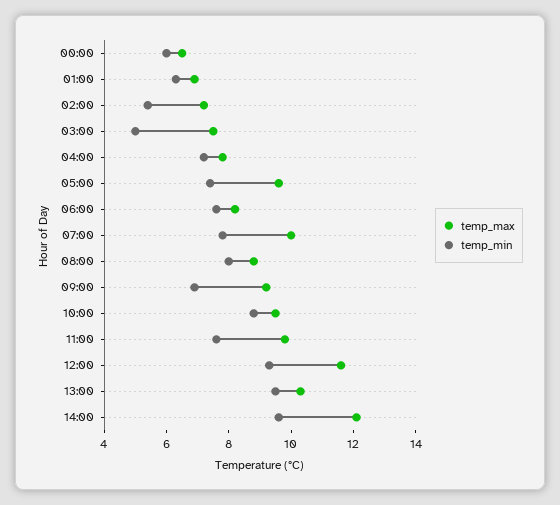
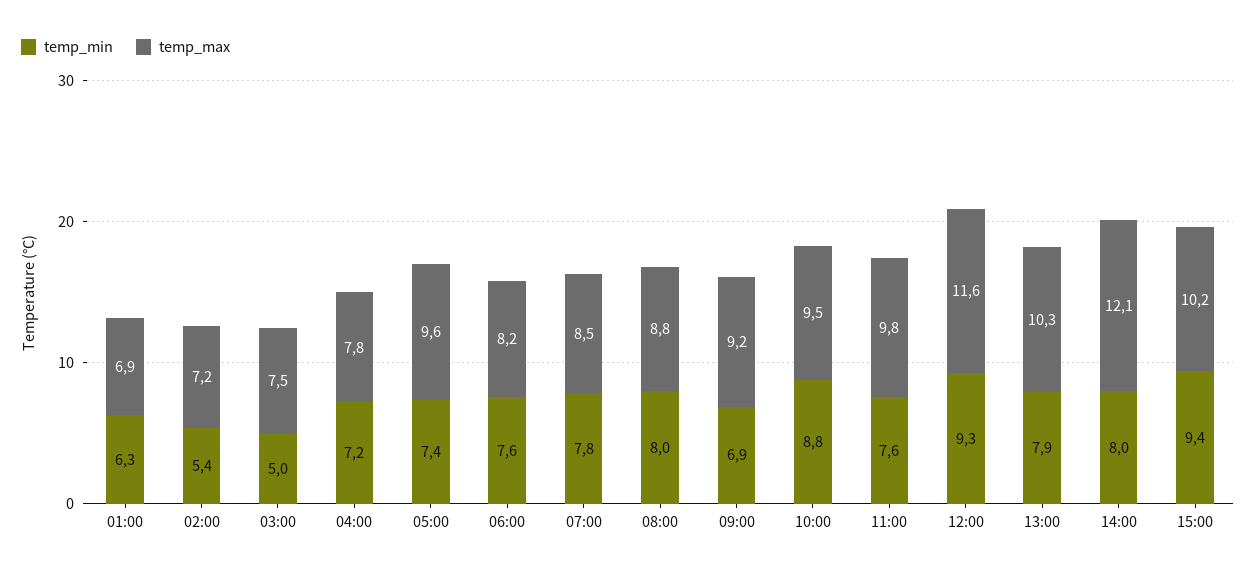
temp_max, 00:00: 6.5 -> none
temp_min, 00:00: 6 -> none
temp_max, 07:00: 10 -> 8.5
temp_min, 13:00: 9.5 -> 7.9
temp_min, 14:00: 9.5 -> 8
temp_min, 15:00: none -> 9.4
temp_max, 15:00: none -> 10.2

